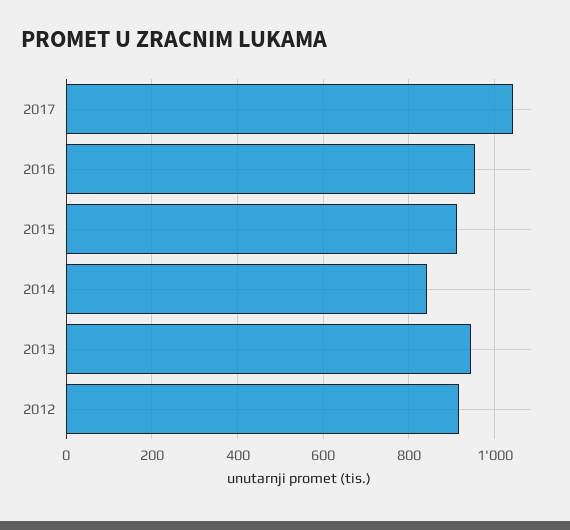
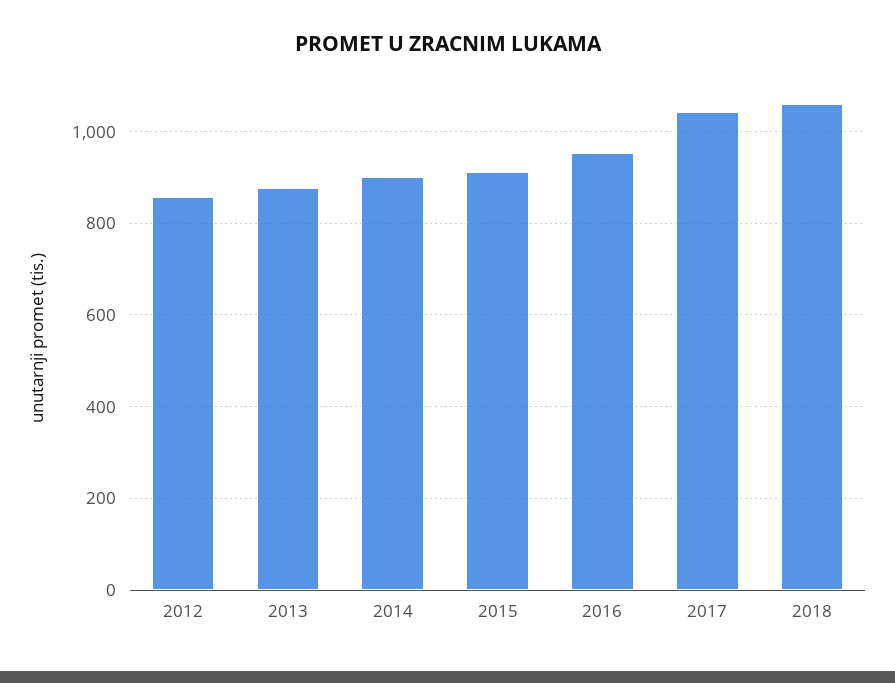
2014: 840 -> 900
2013: 940 -> 880
2012: 920 -> 860
2018: none -> 1060

